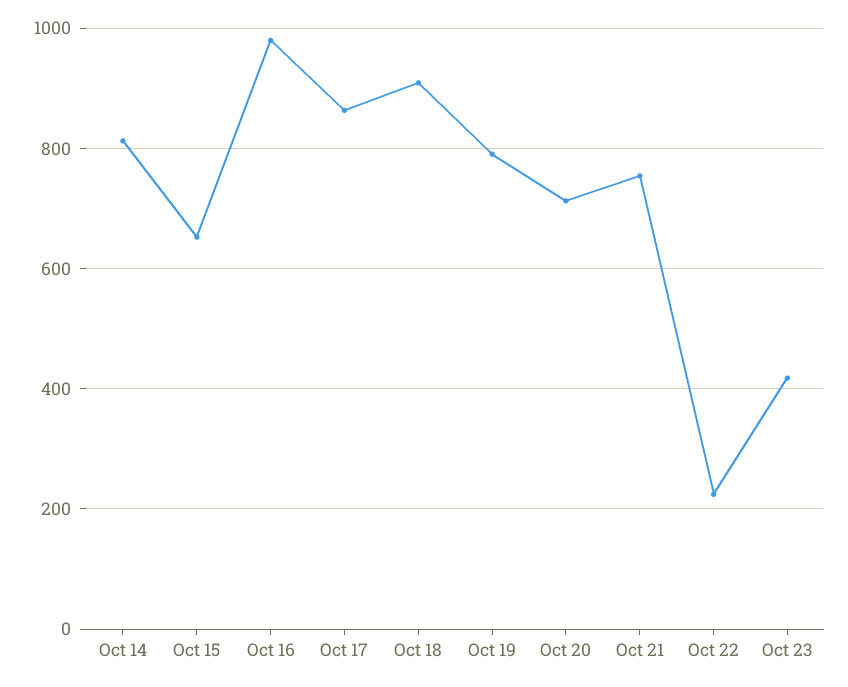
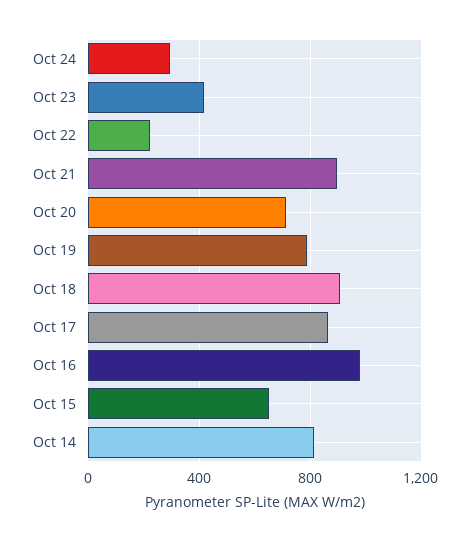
Oct 21: 760 -> 900
Oct 24: none -> 300

